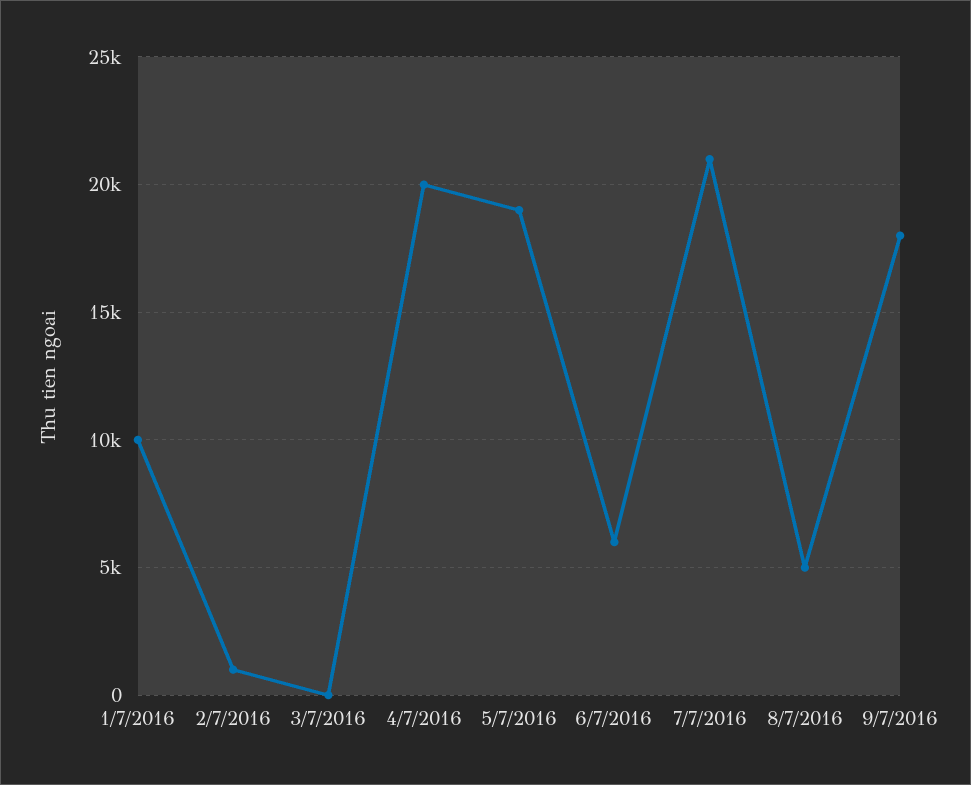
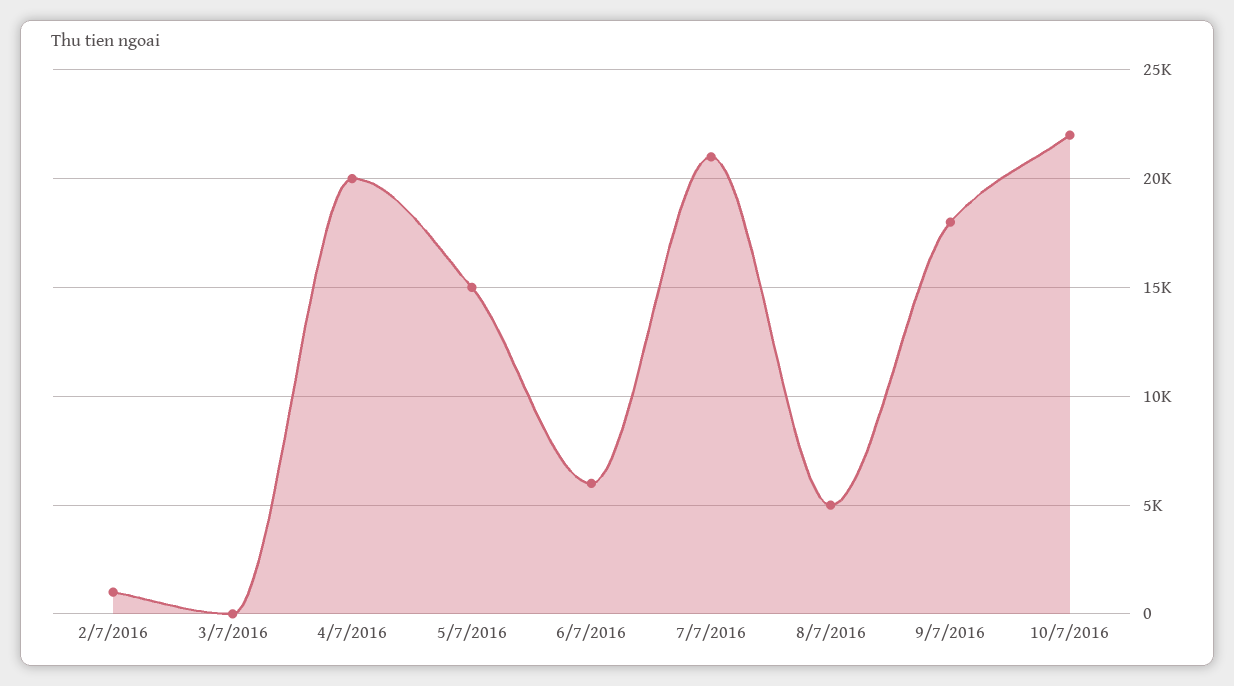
1/7/2016: 10000 -> none
5/7/2016: 19000 -> 15000
10/7/2016: none -> 22000

